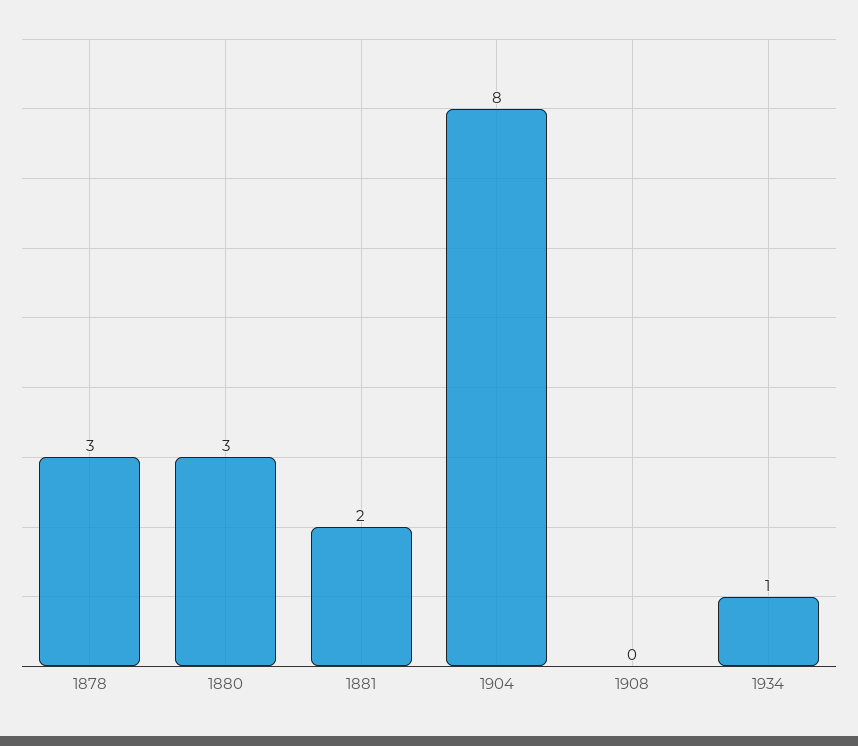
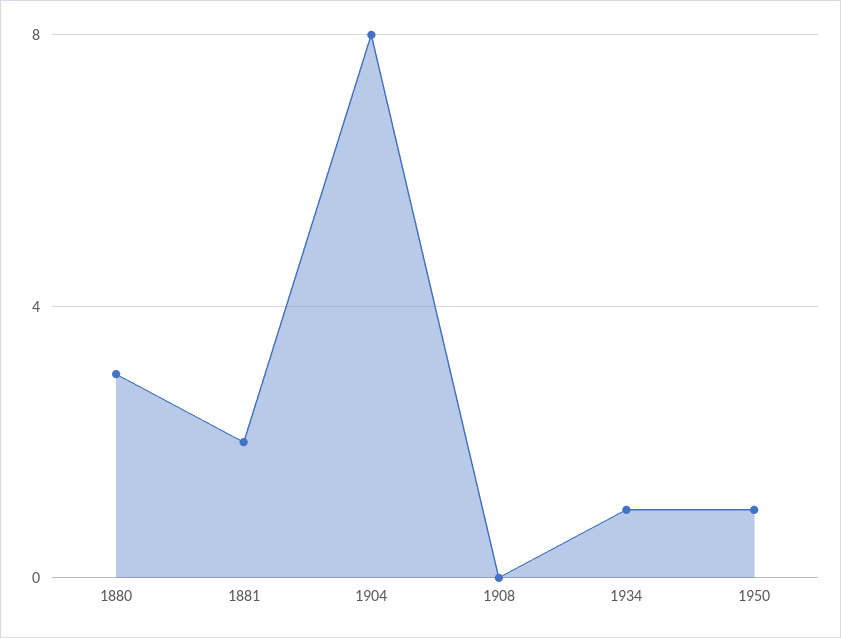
1878: 3 -> none
1950: none -> 1

